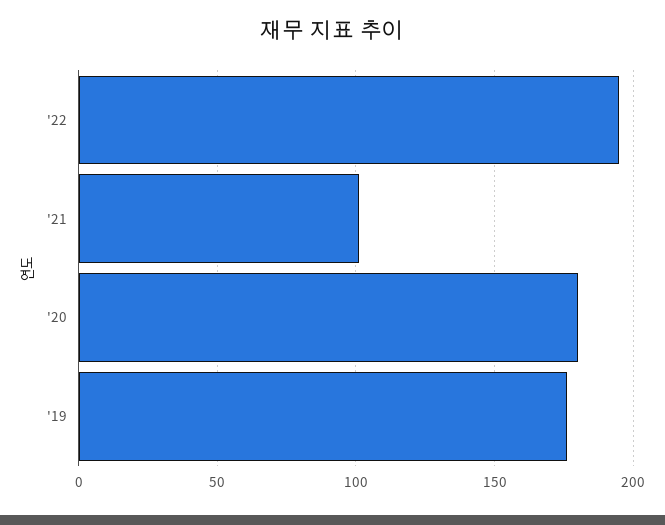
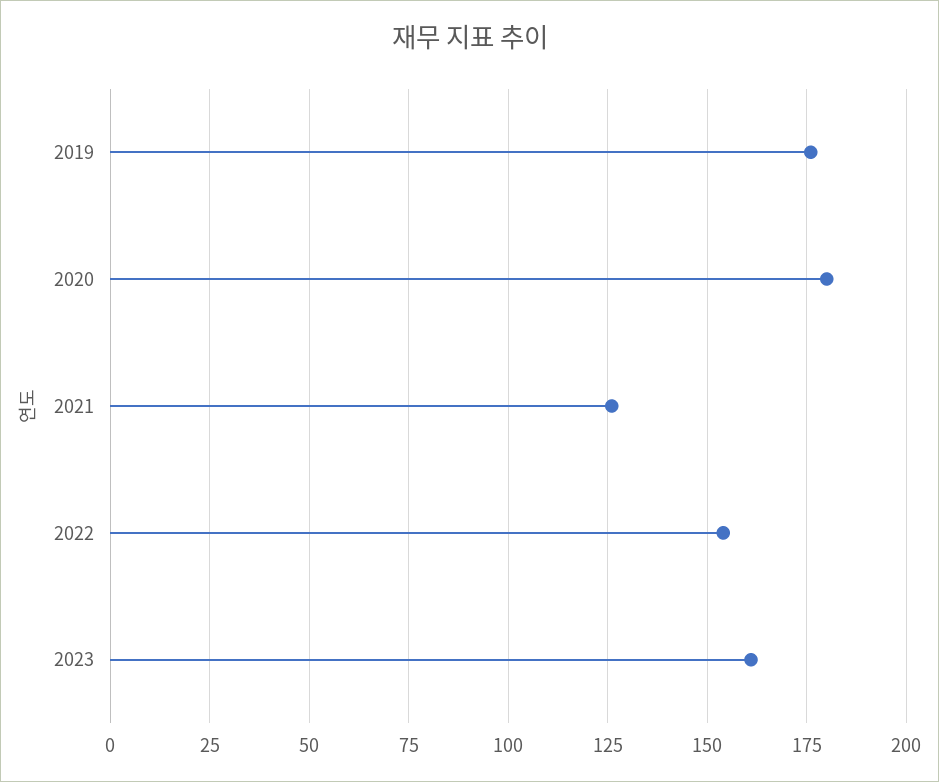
'22: 195 -> 155
'21: 100 -> 125
2023: none -> 160

